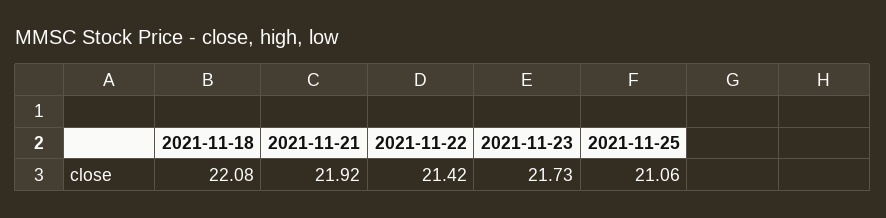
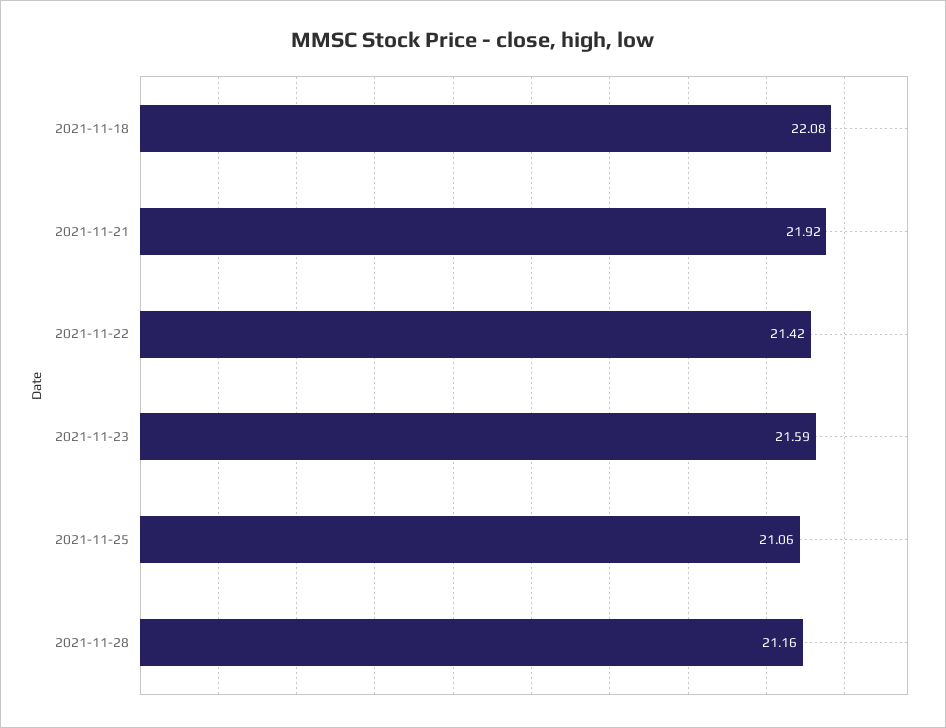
2021-11-23: 21.73 -> 21.59
2021-11-28: none -> 21.16

